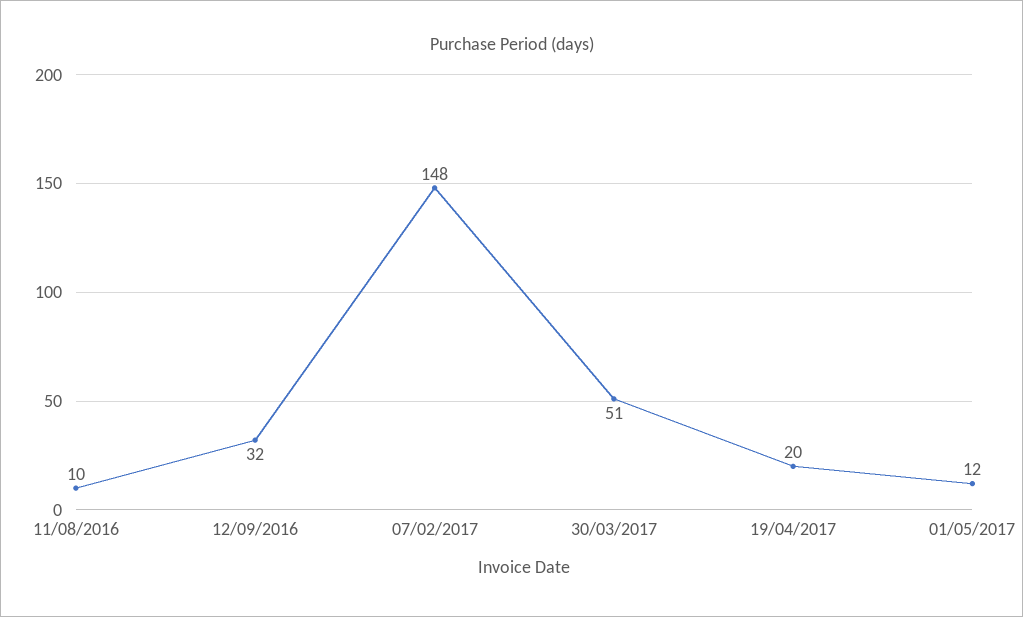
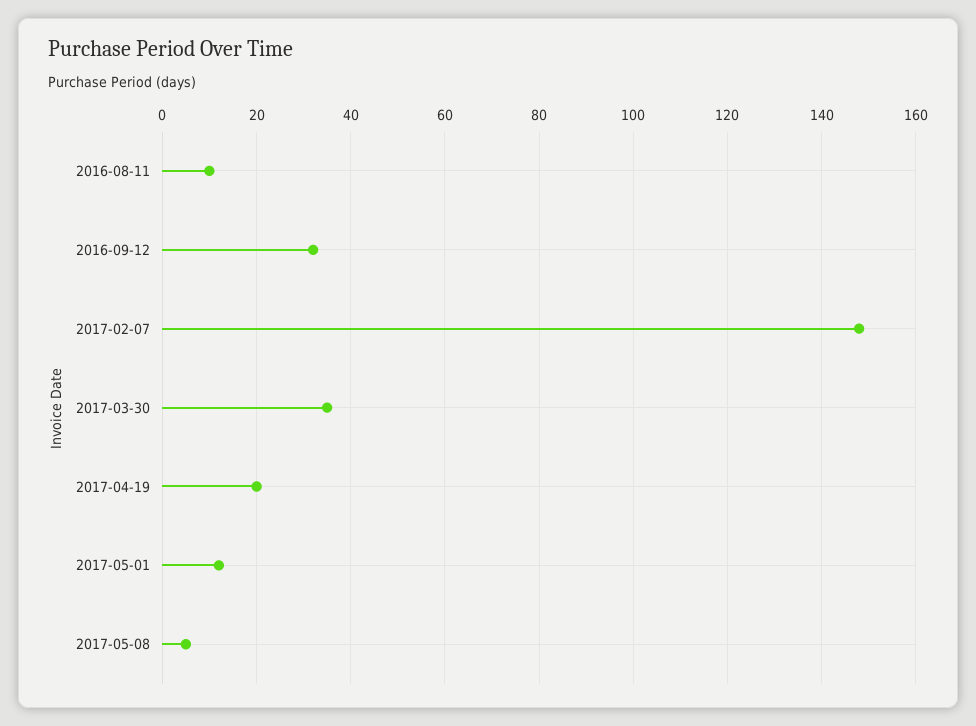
30/03/2017: 51 -> 35
2017-05-08: none -> 5

